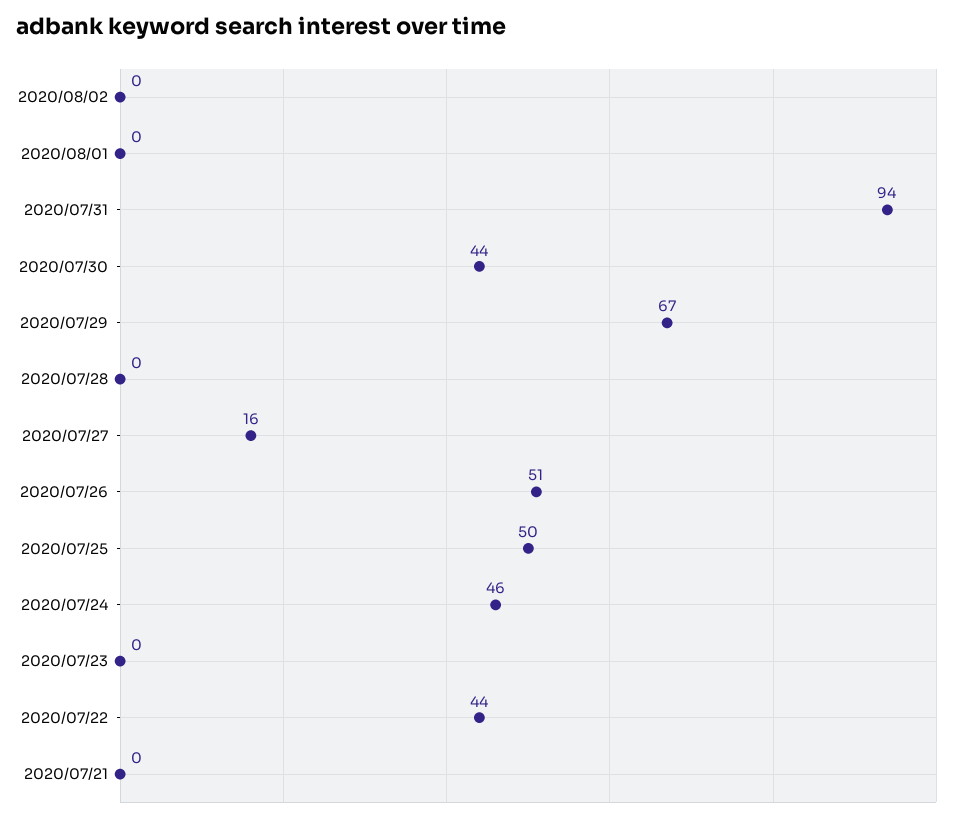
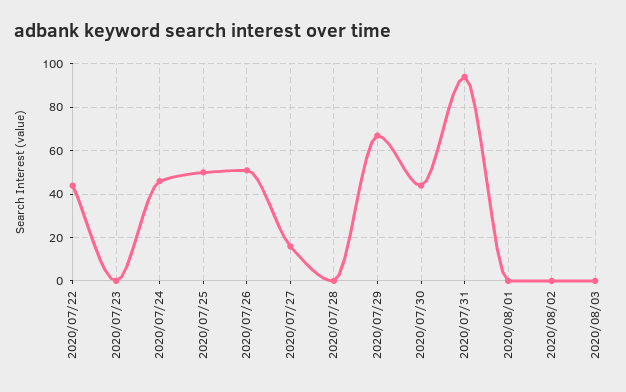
2020/07/21: 0 -> none
2020/08/03: none -> 0

